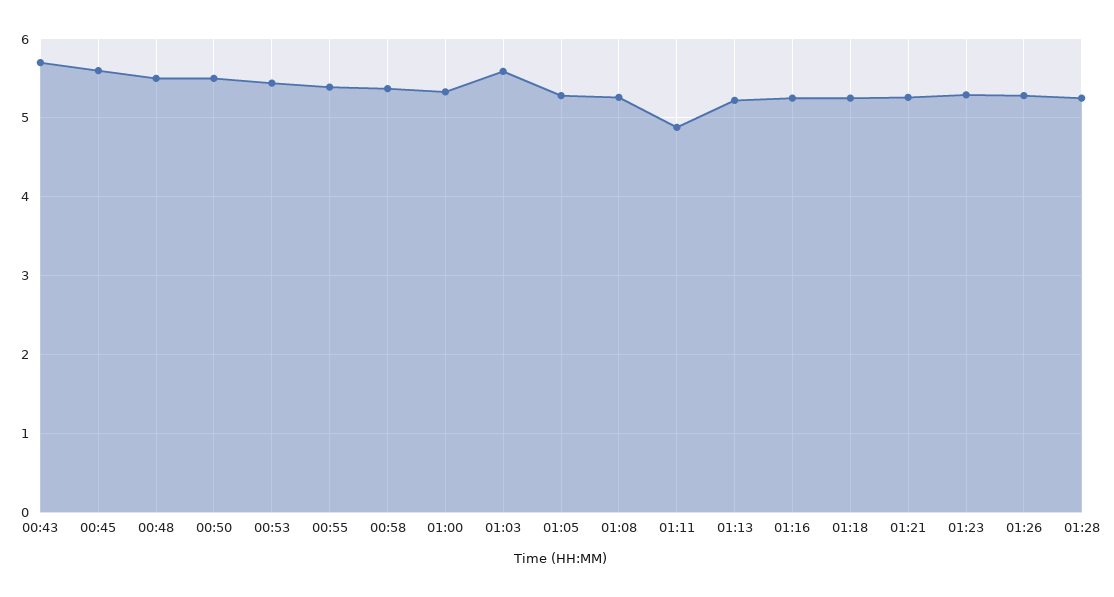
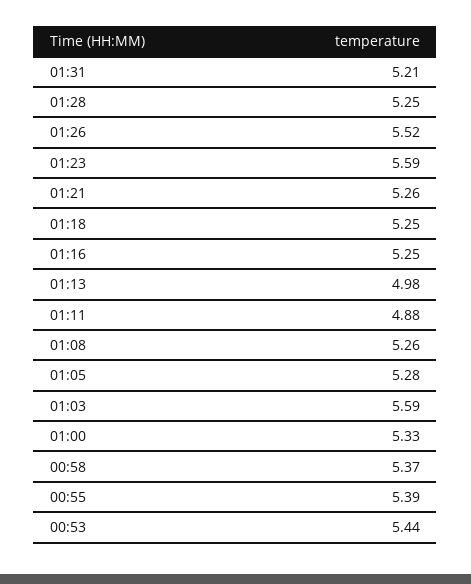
00:43: 5.7 -> none
00:45: 5.6 -> none
00:48: 5.5 -> none
00:50: 5.5 -> none
01:13: 5.2 -> 4.98
01:23: 5.3 -> 5.59
01:26: 5.3 -> 5.52
01:31: none -> 5.21

